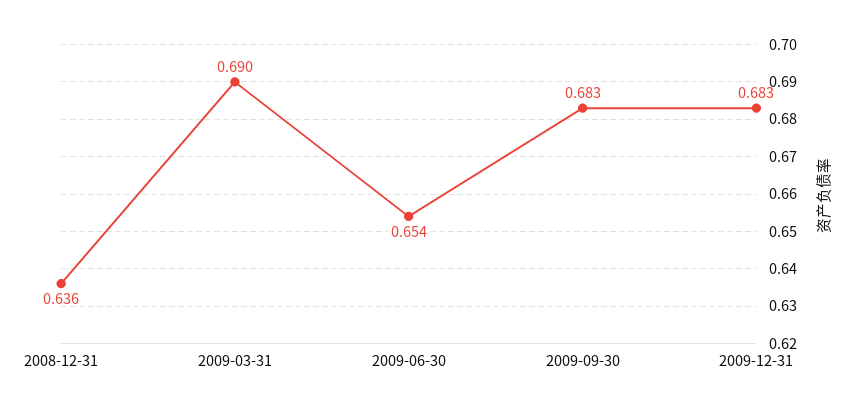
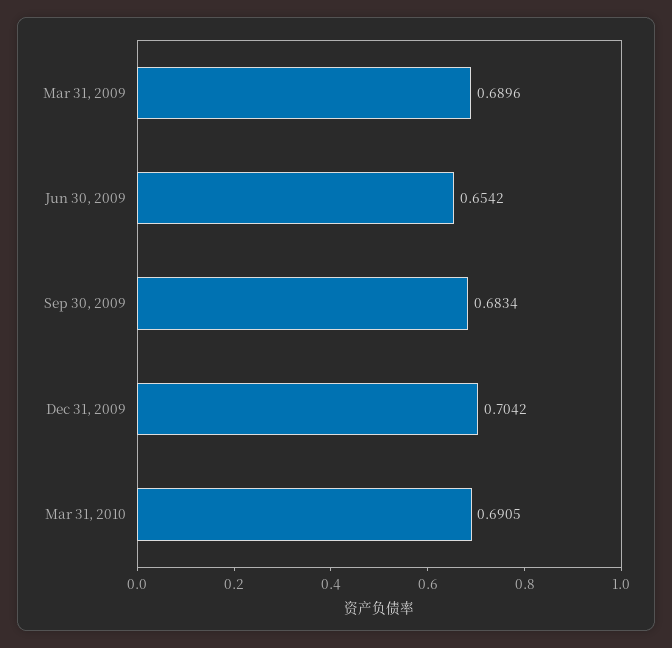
2008-12-31: 0.636 -> none
2009-12-31: 0.683 -> 0.7042
Mar 31, 2010: none -> 0.6905

